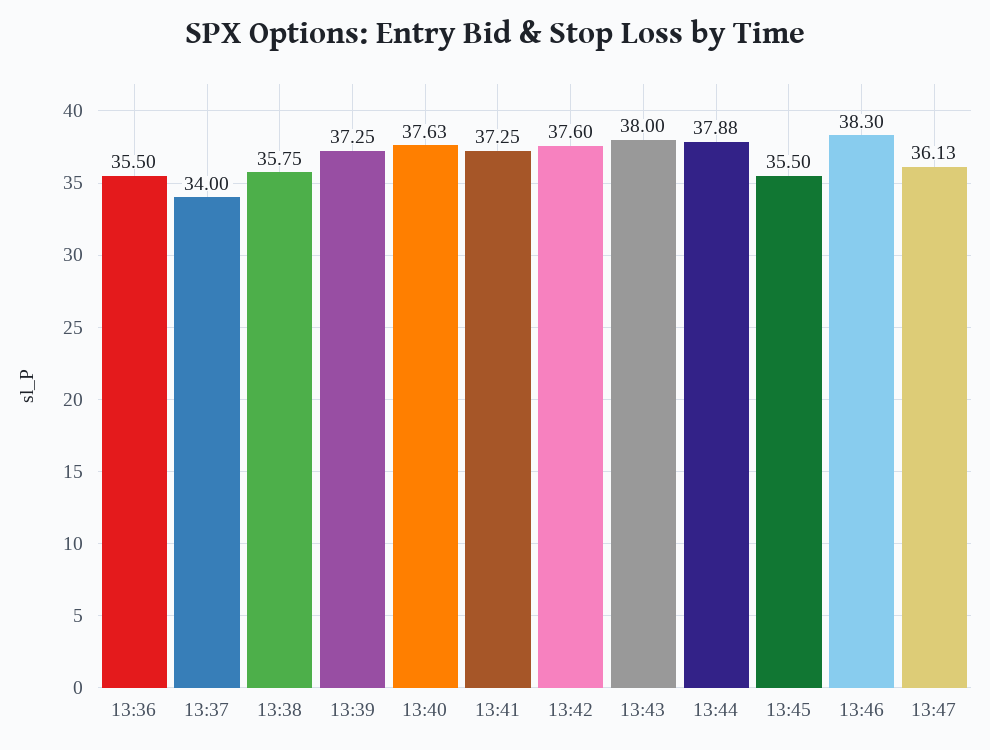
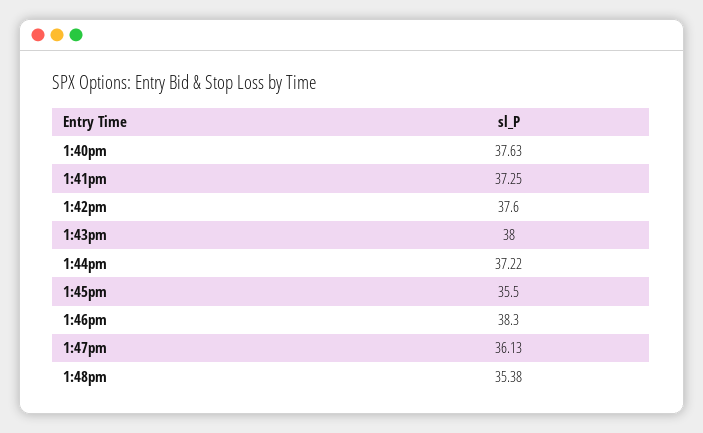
13:36: 35.5 -> none
13:37: 34 -> none
13:38: 35.75 -> none
13:39: 37.25 -> none
13:44: 37.88 -> 37.22
1:48pm: none -> 35.38

